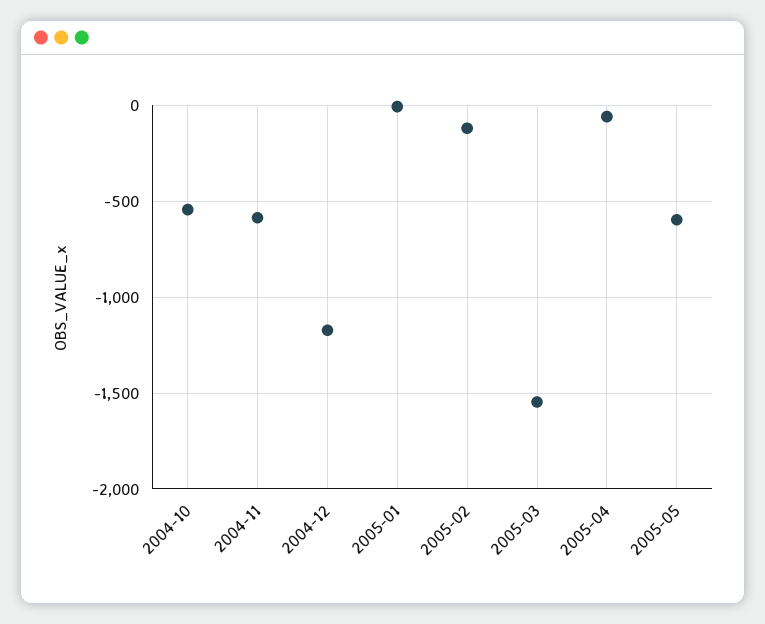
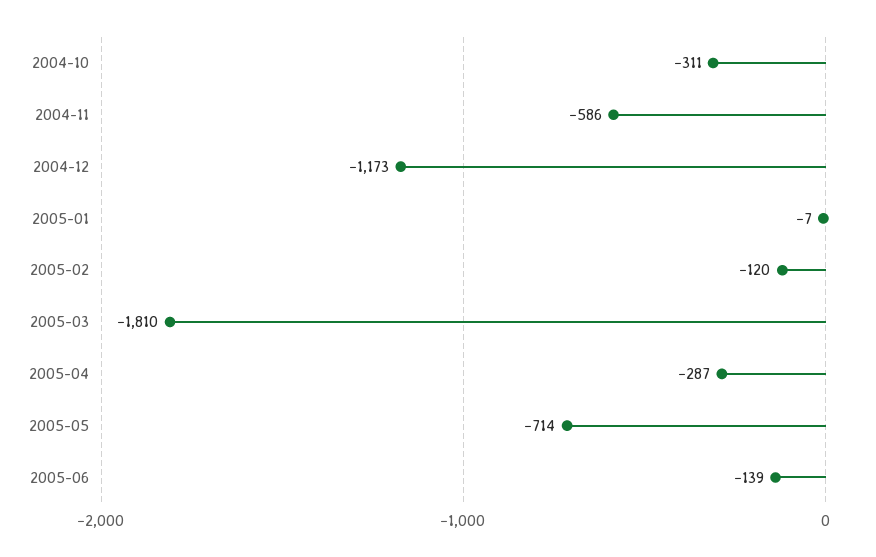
2004-10: -550 -> -311
2005-03: -1550 -> -1810
2005-04: -50 -> -287
2005-05: -600 -> -714
2005-06: none -> -139

